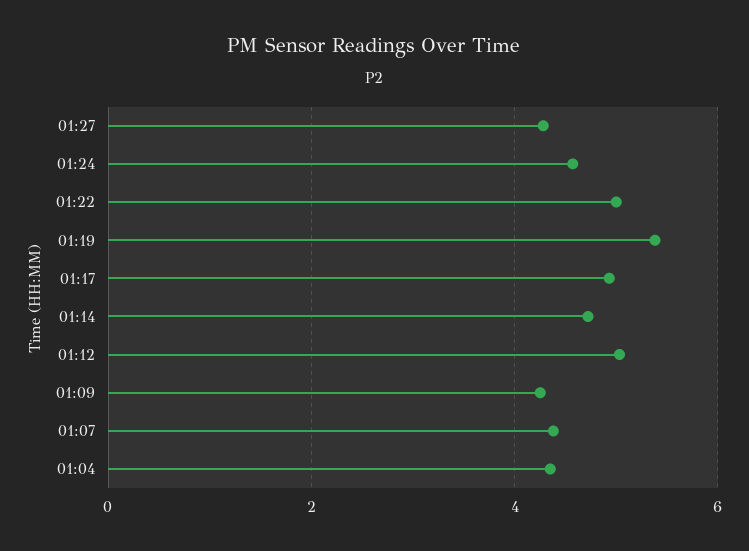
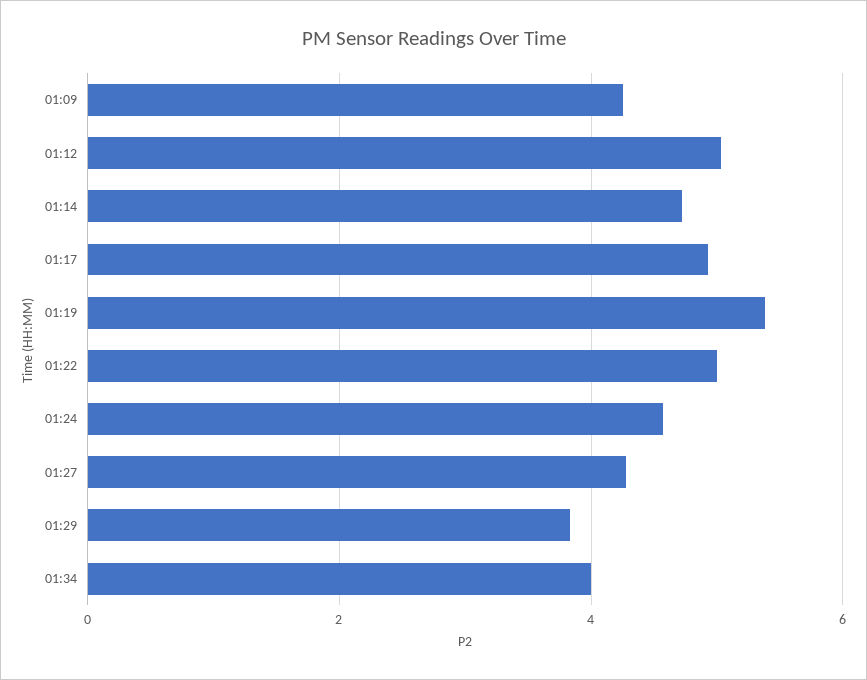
01:07: 4.4 -> none
01:04: 4.4 -> none
01:29: none -> 3.8
01:34: none -> 4

